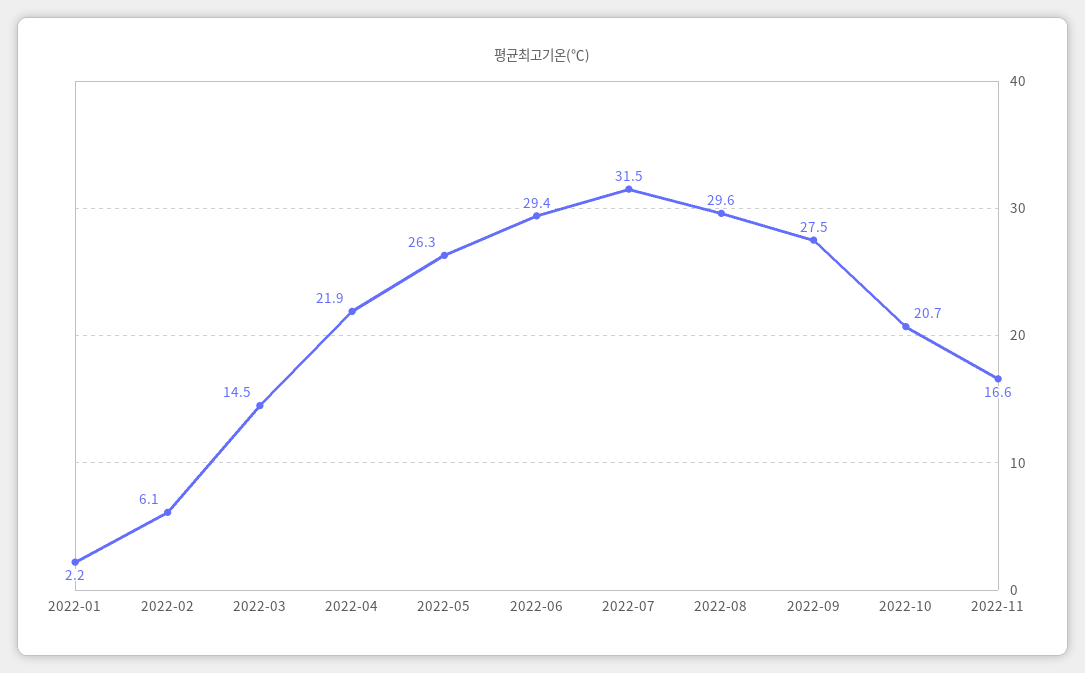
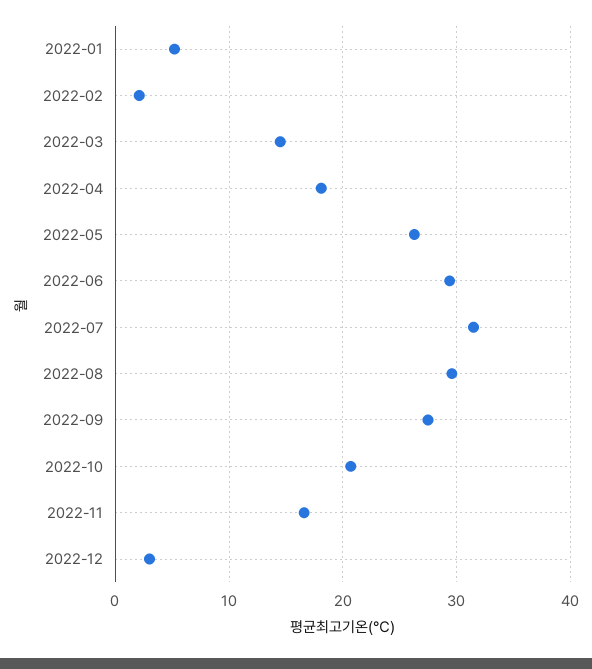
2022-01: 2.2 -> 5
2022-02: 6.1 -> 2
2022-04: 21.9 -> 18
2022-12: none -> 3

